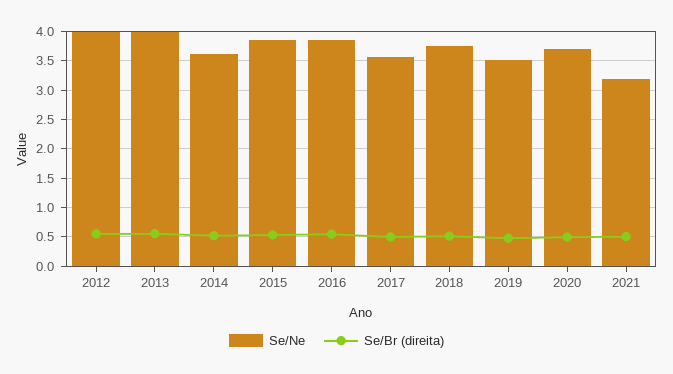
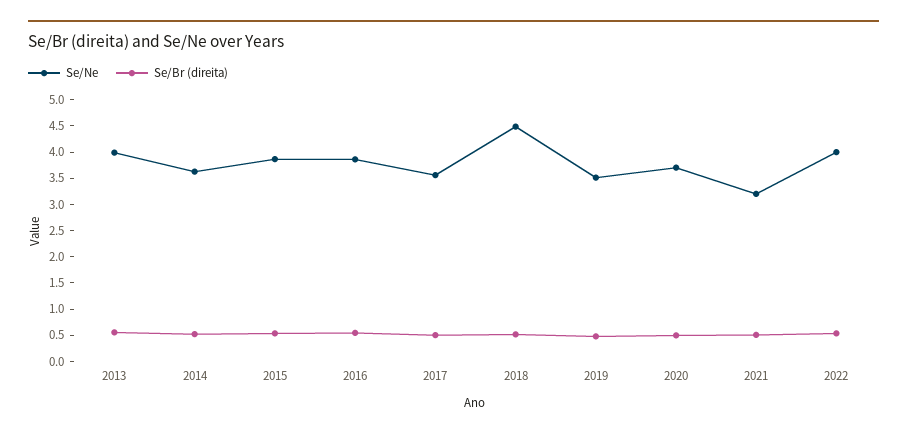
Se/Ne, 2012: 4 -> none
Se/Br (direita), 2012: 0.5 -> none
Se/Ne, 2018: 3.75 -> 4.5
Se/Ne, 2022: none -> 4
Se/Br (direita), 2022: none -> 0.5

